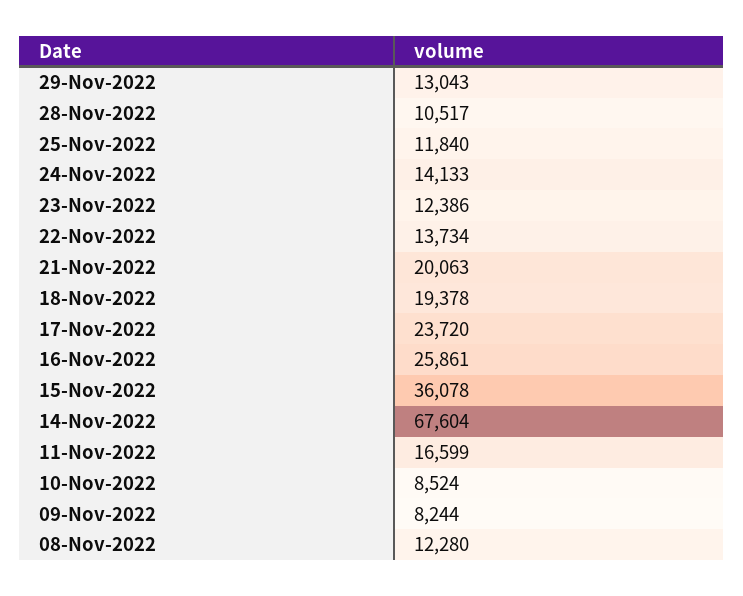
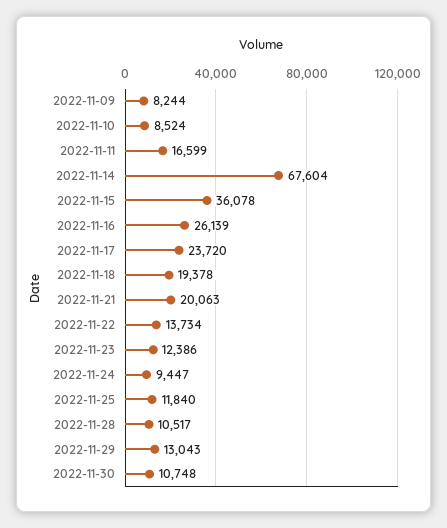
24-Nov-2022: 14133 -> 9447
16-Nov-2022: 25861 -> 26139
08-Nov-2022: 12280 -> none
2022-11-30: none -> 10748

